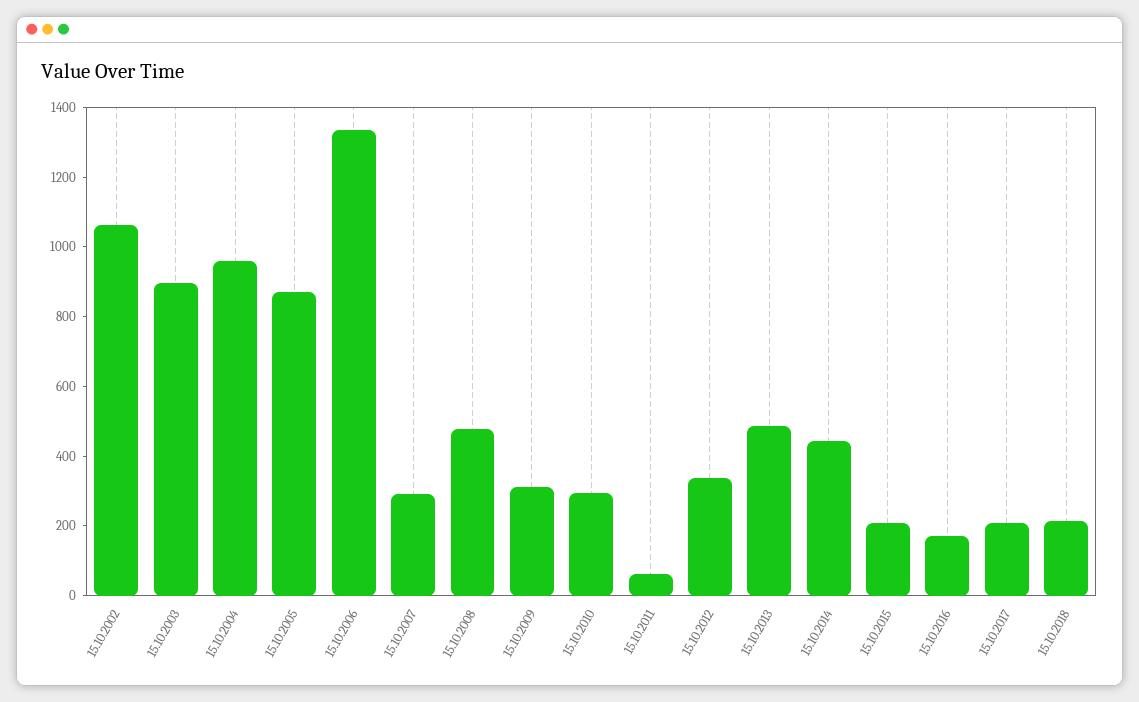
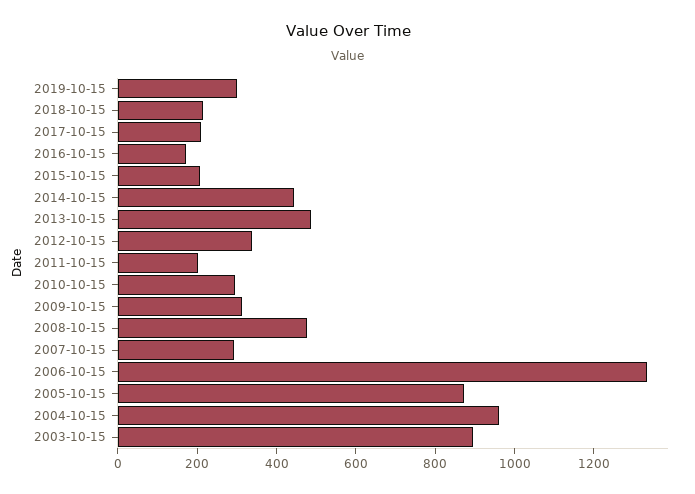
15.10.2002: 1050 -> none
15.10.2011: 50 -> 200
2019-10-15: none -> 300

